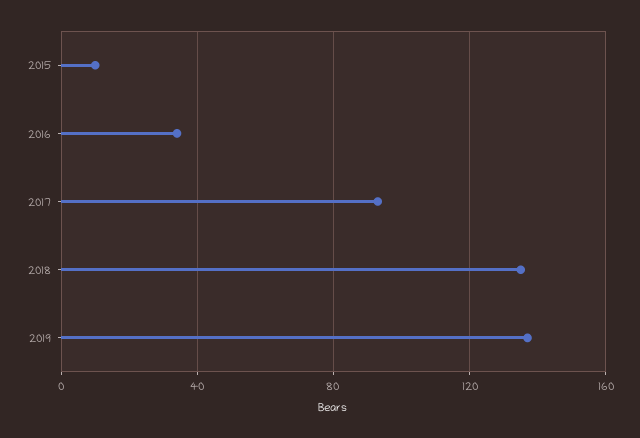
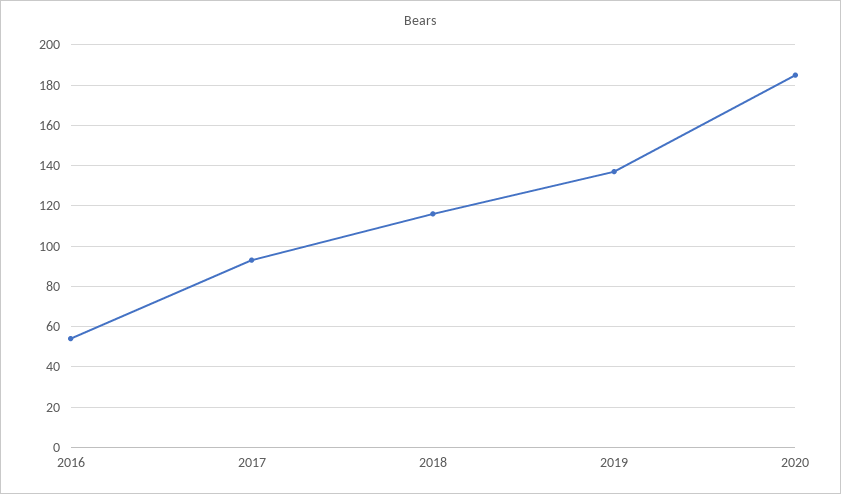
2015: 10 -> none
2016: 35 -> 55
2018: 135 -> 115
2020: none -> 185

